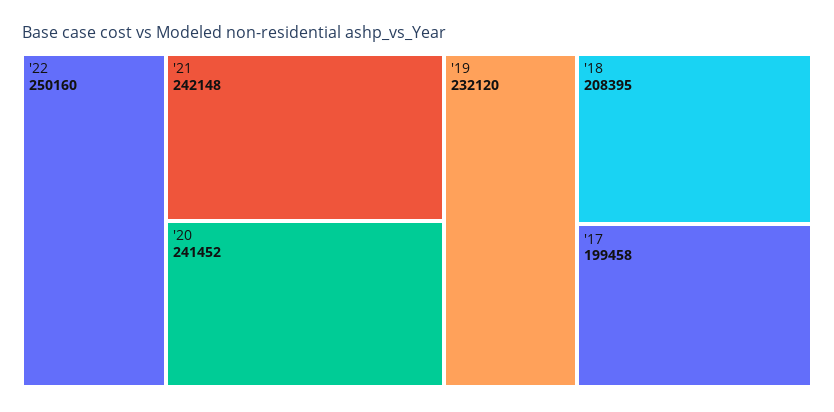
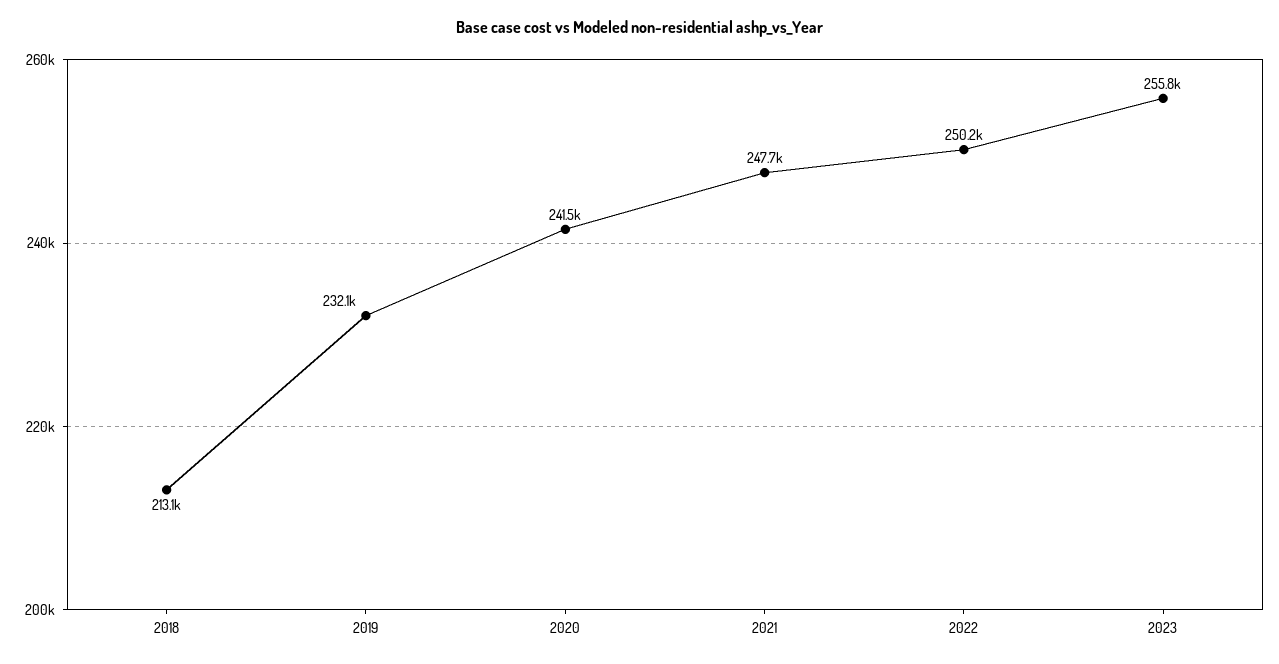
'21: 242148 -> 247700
'18: 208395 -> 213100
'17: 199458 -> none
2023: none -> 255800

